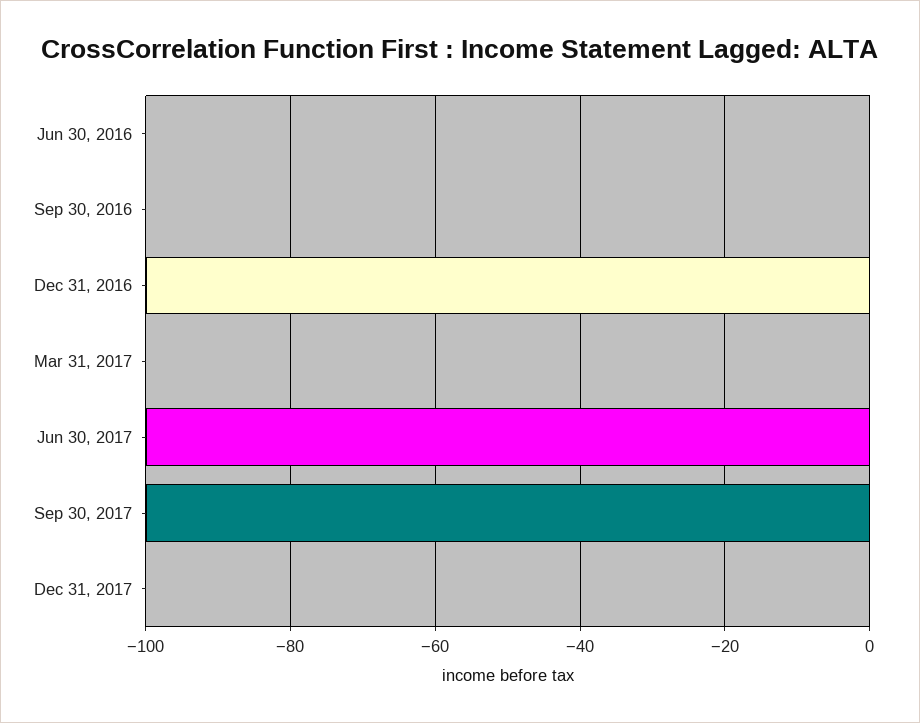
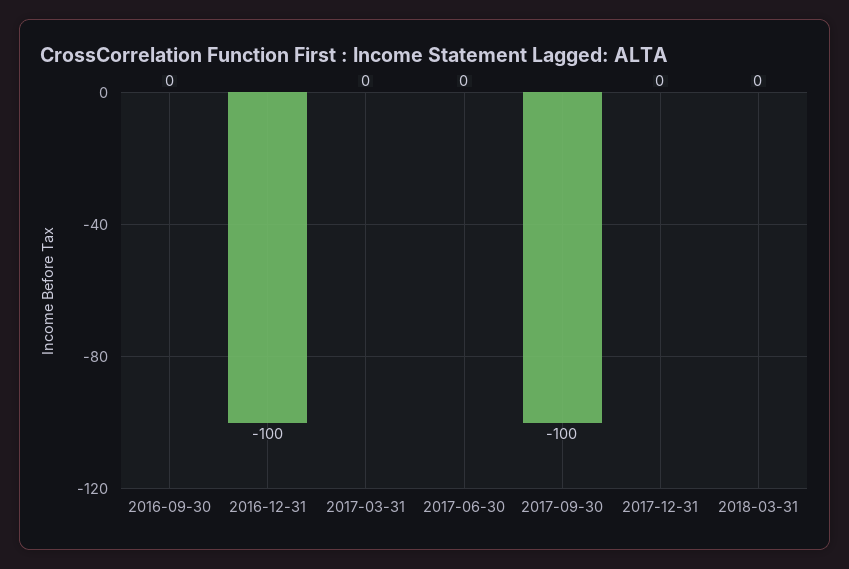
Jun 30, 2016: 0 -> none
Jun 30, 2017: -100 -> 0
2018-03-31: none -> 0

